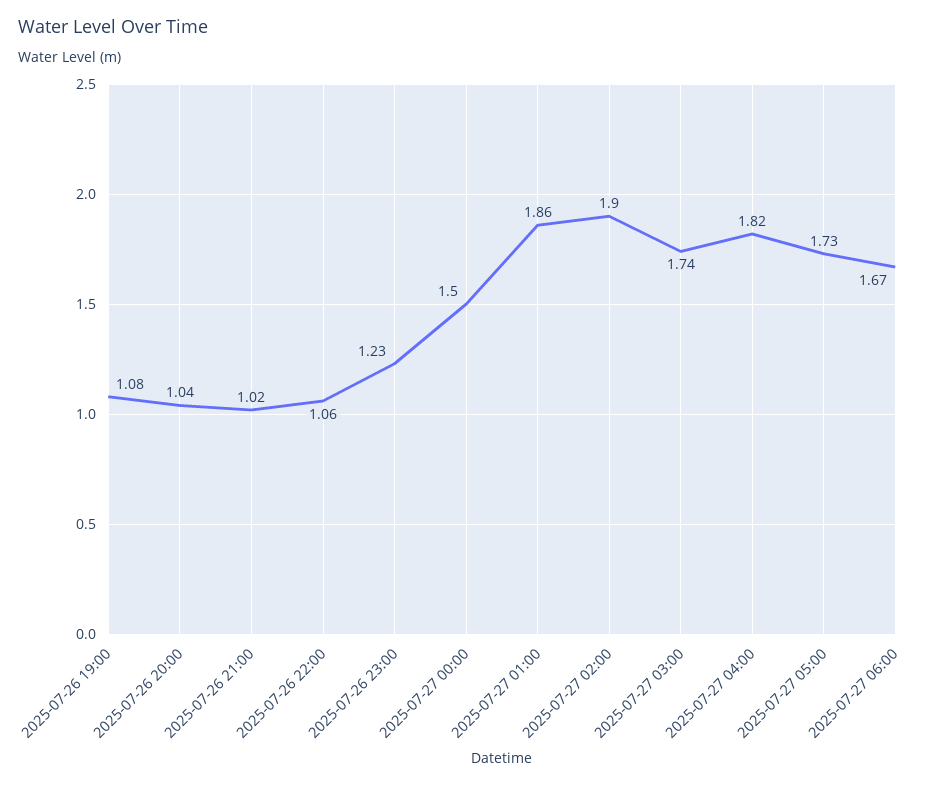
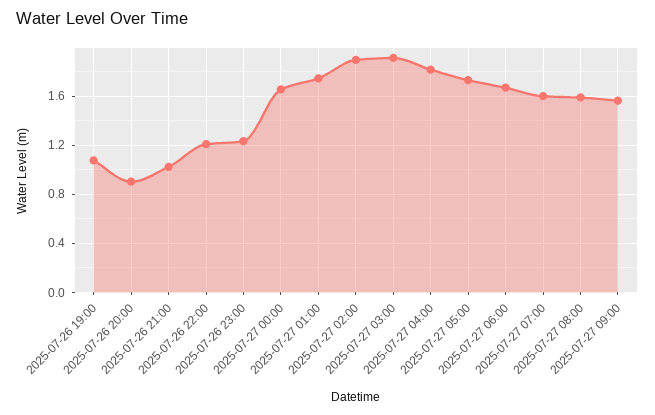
2025-07-26 20:00: 1.04 -> 0.9
2025-07-26 22:00: 1.06 -> 1.2
2025-07-27 00:00: 1.5 -> 1.65
2025-07-27 01:00: 1.86 -> 1.75
2025-07-27 03:00: 1.74 -> 1.9
2025-07-27 07:00: none -> 1.6
2025-07-27 08:00: none -> 1.6
2025-07-27 09:00: none -> 1.55

